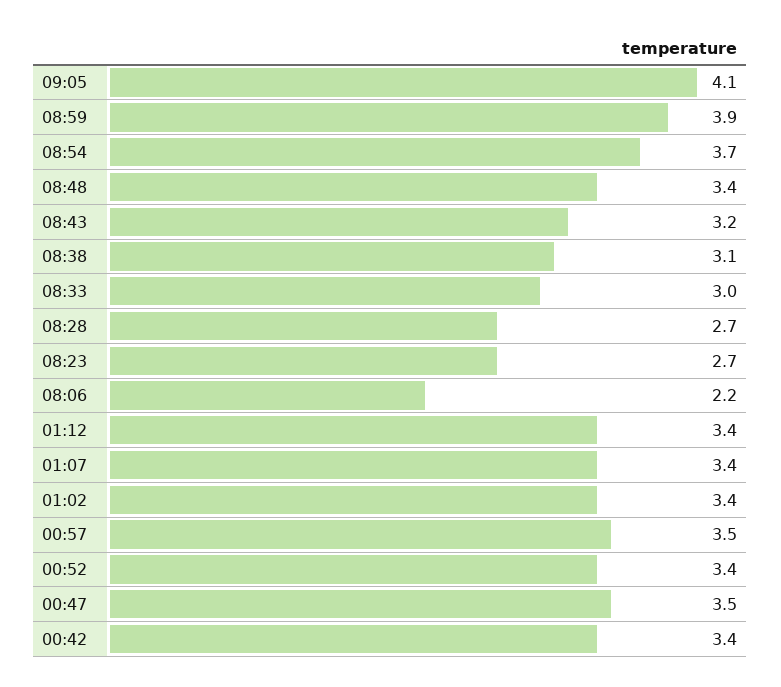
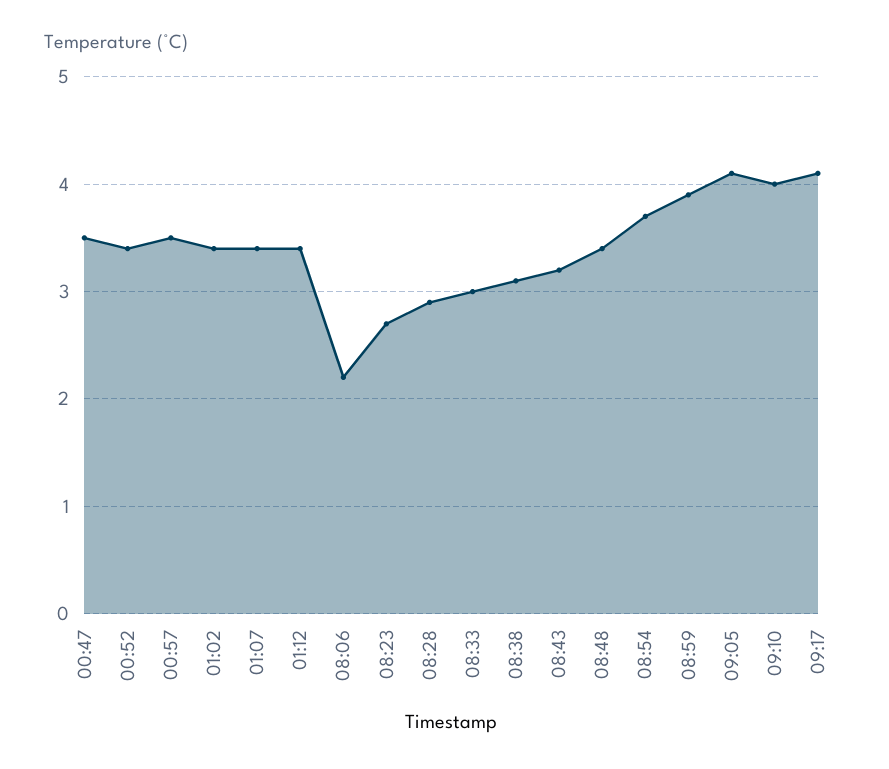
08:28: 2.7 -> 2.9
00:42: 3.4 -> none
09:10: none -> 4
09:17: none -> 4.1

